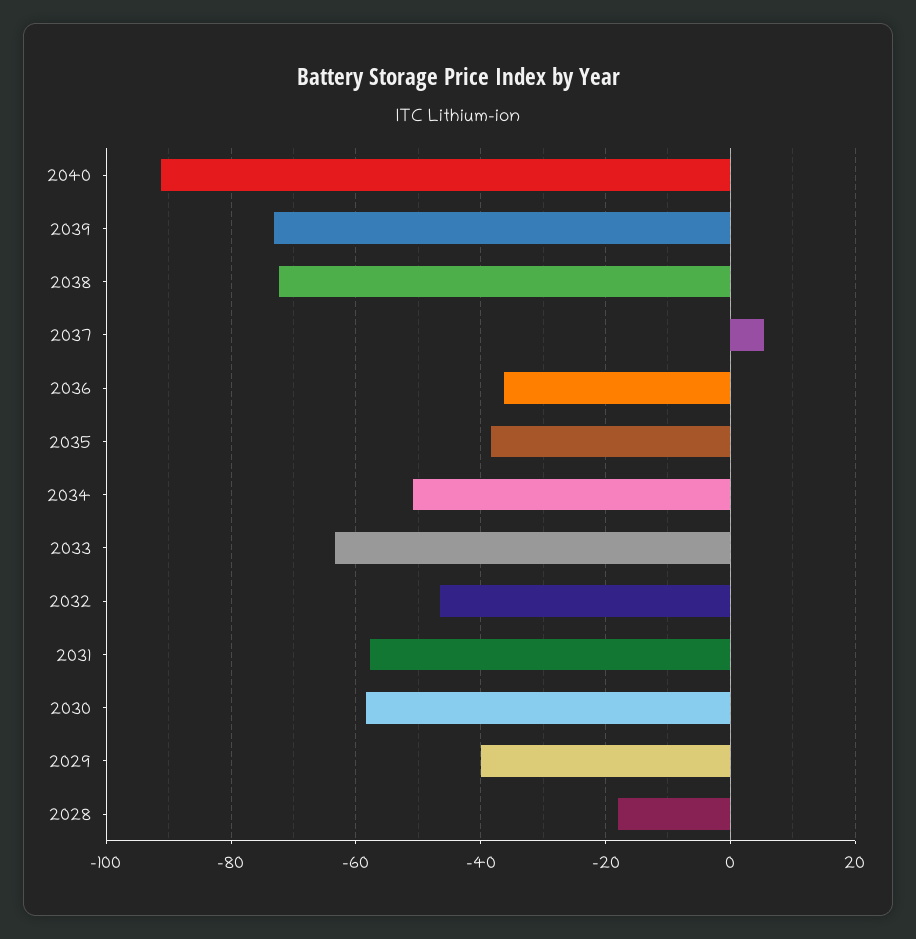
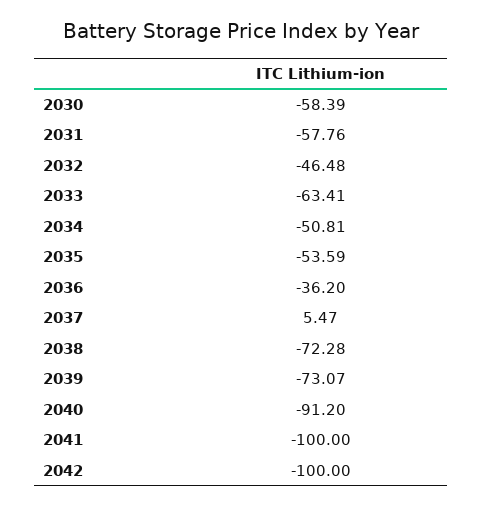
2035: -38 -> -53.59
2029: -40 -> none
2028: -18 -> none
2041: none -> -100
2042: none -> -100

